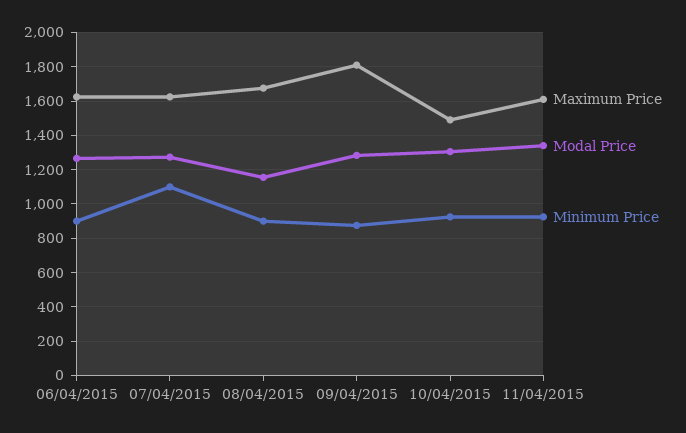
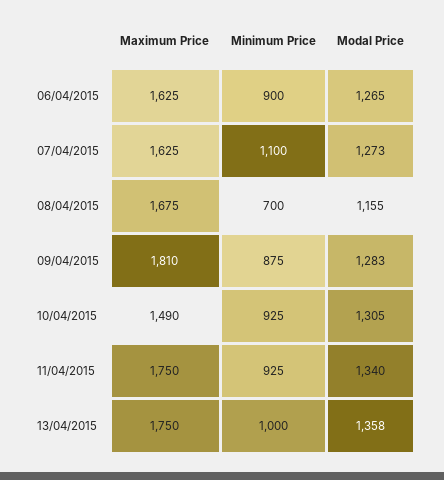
Minimum Price, 08/04/2015: 900 -> 700
Maximum Price, 11/04/2015: 1600 -> 1750
Maximum Price, 13/04/2015: none -> 1750
Minimum Price, 13/04/2015: none -> 1000
Modal Price, 13/04/2015: none -> 1358

